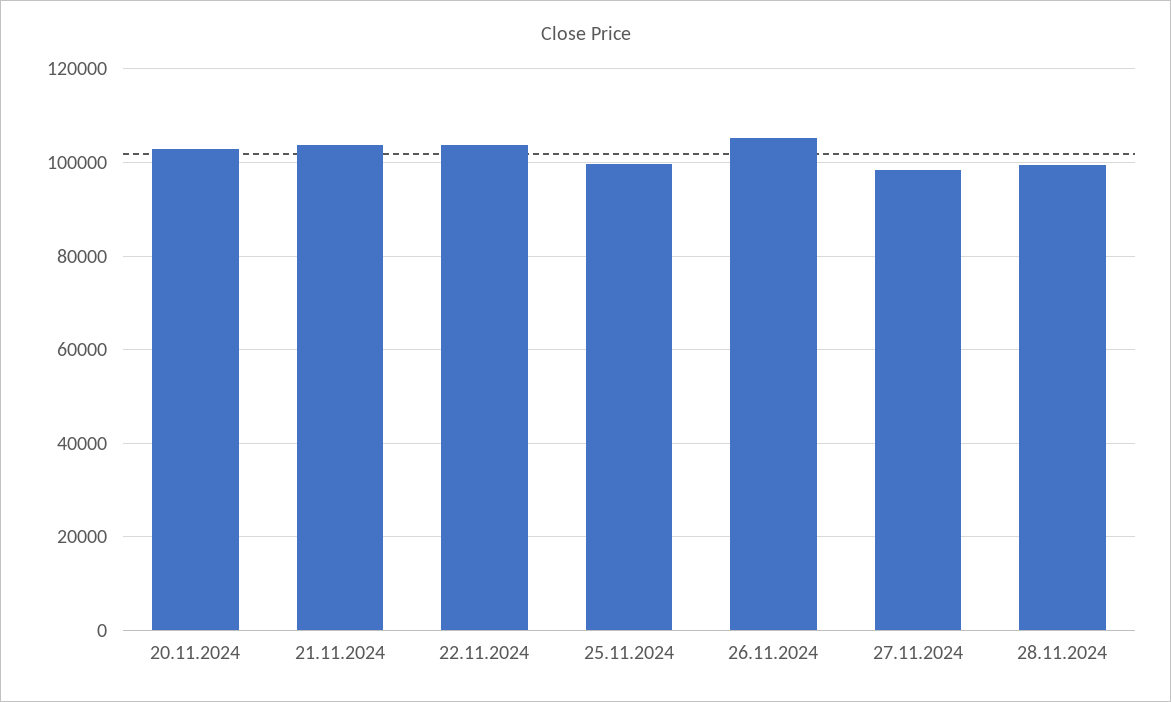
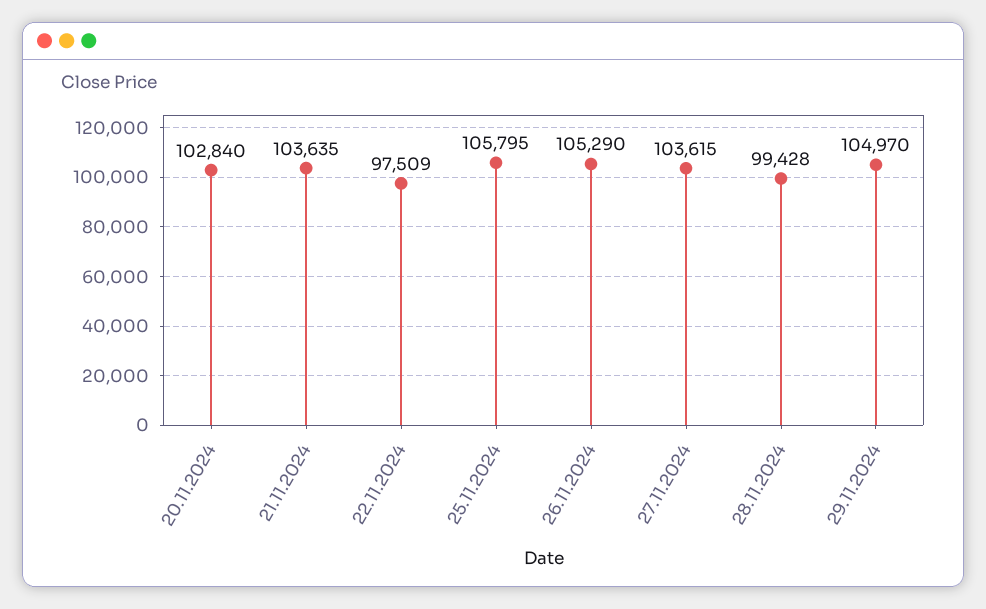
22.11.2024: 104000 -> 97509
25.11.2024: 100000 -> 105795
27.11.2024: 98000 -> 103615
29.11.2024: none -> 104970

